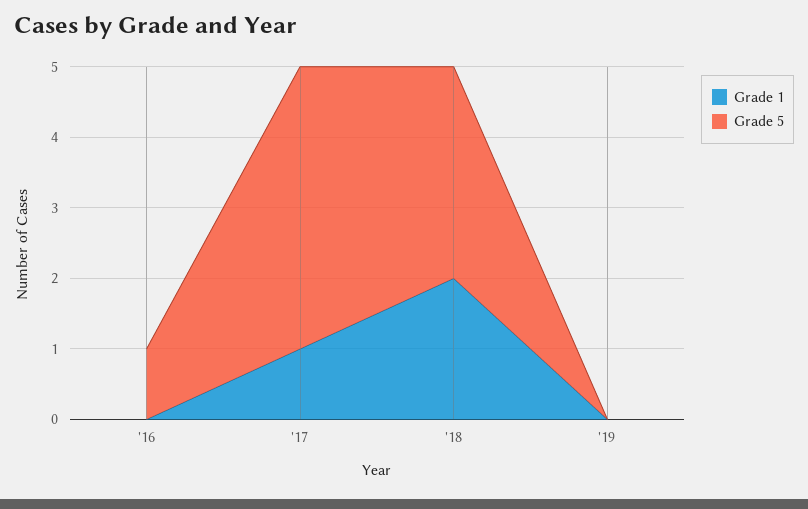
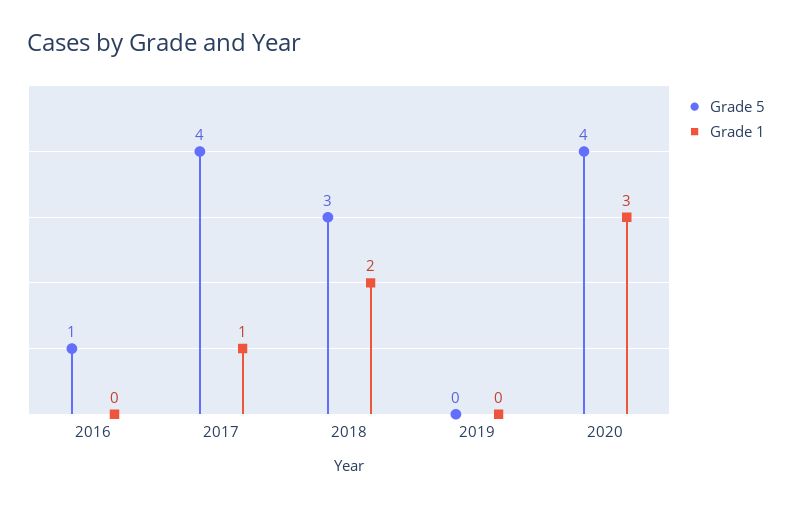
Grade 5, 2020: none -> 4
Grade 1, 2020: none -> 3

